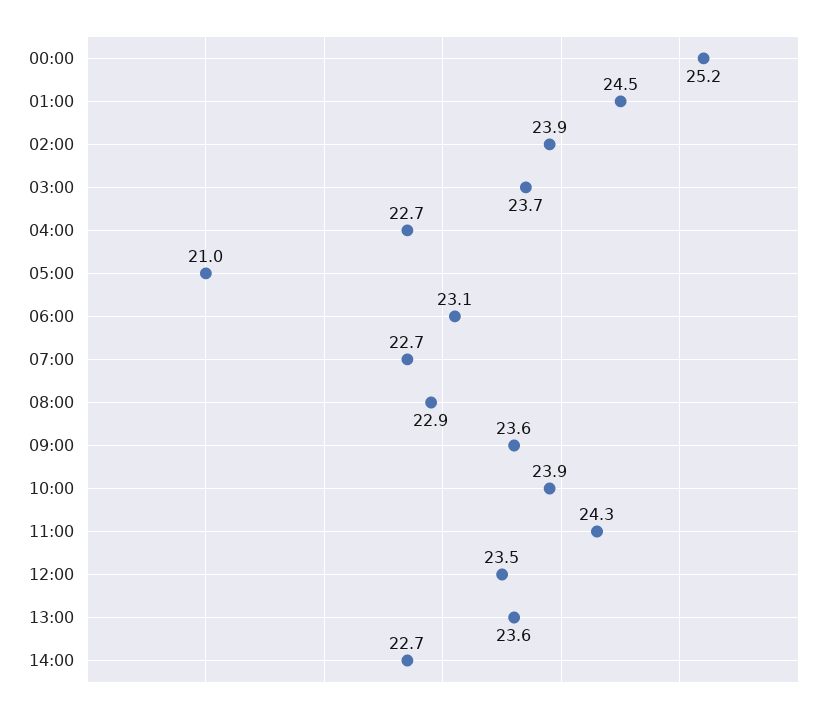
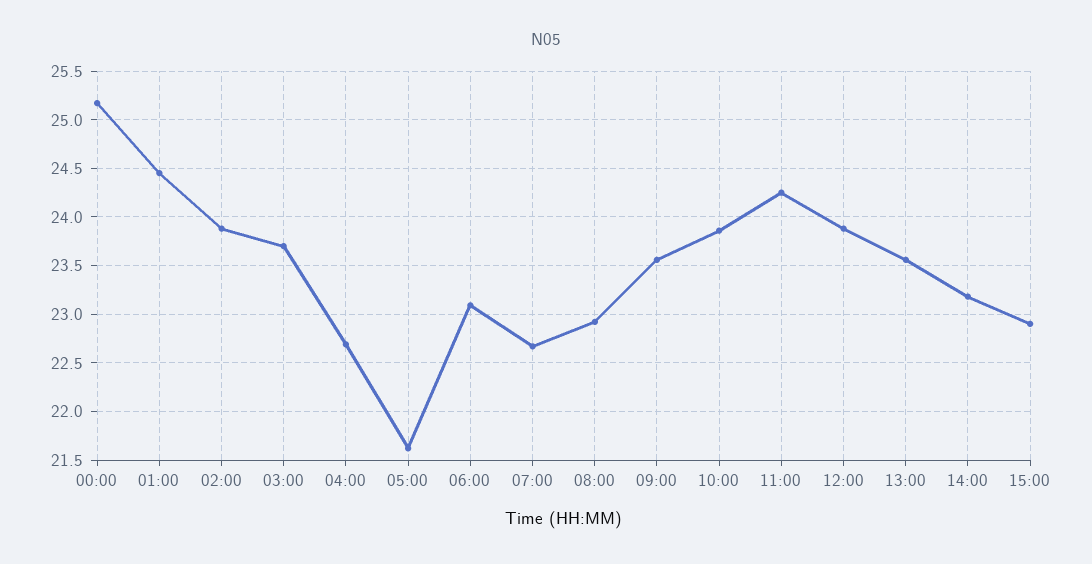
05:00: 21 -> 21.6
12:00: 23.5 -> 23.9
14:00: 22.7 -> 23.2
15:00: none -> 22.9

